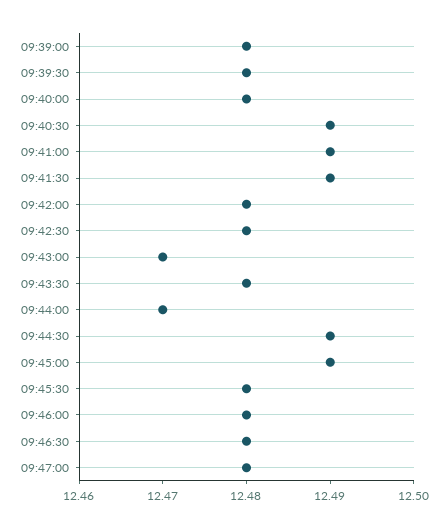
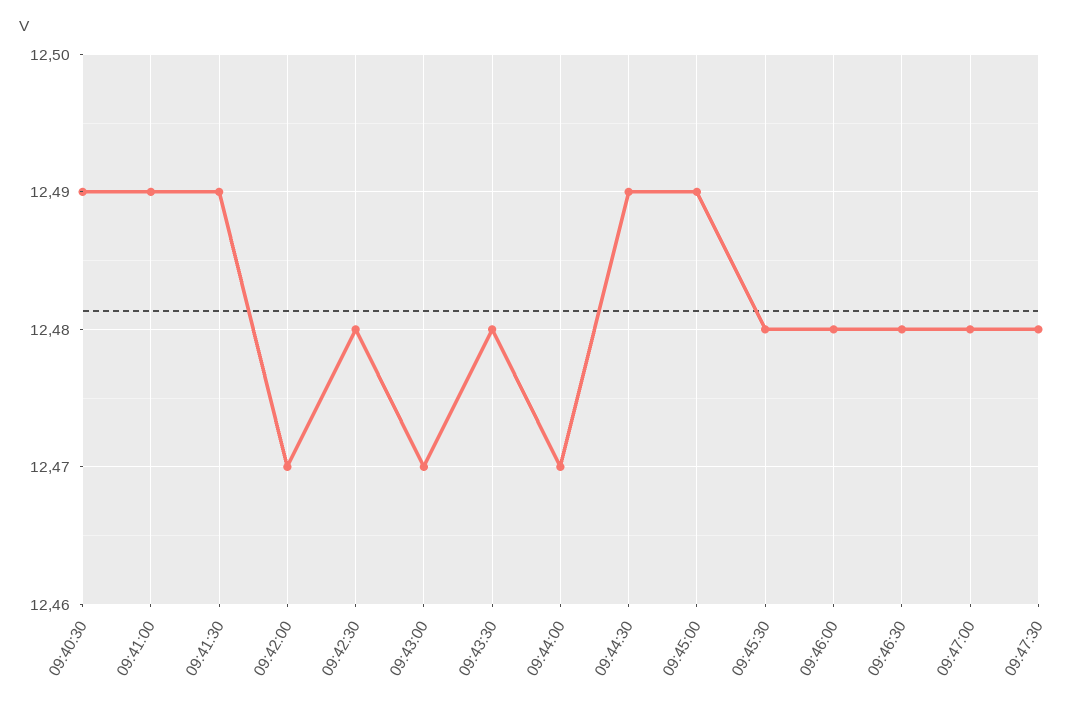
09:39:00: 12.48 -> none
09:39:30: 12.48 -> none
09:40:00: 12.48 -> none
09:42:00: 12.48 -> 12.47
09:47:30: none -> 12.48

